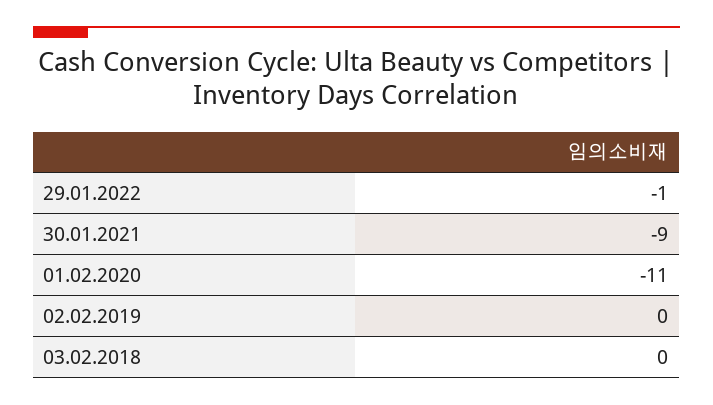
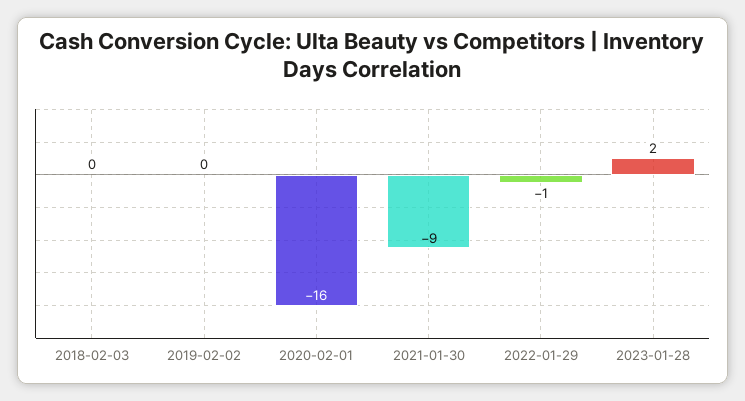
01.02.2020: -11 -> -16
2023-01-28: none -> 2

